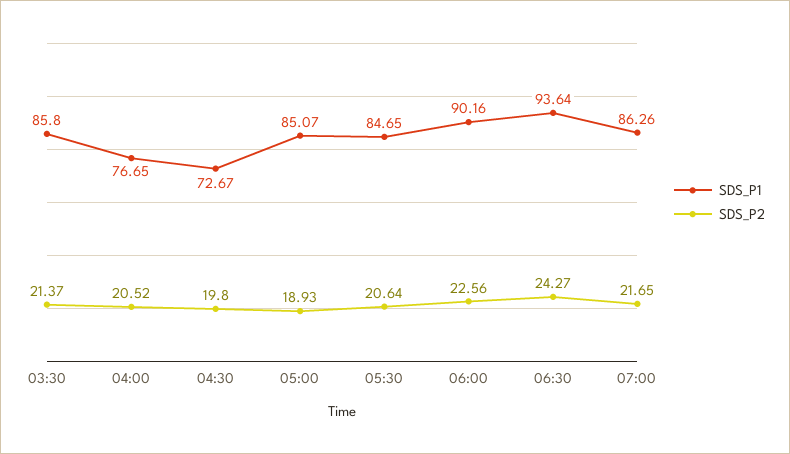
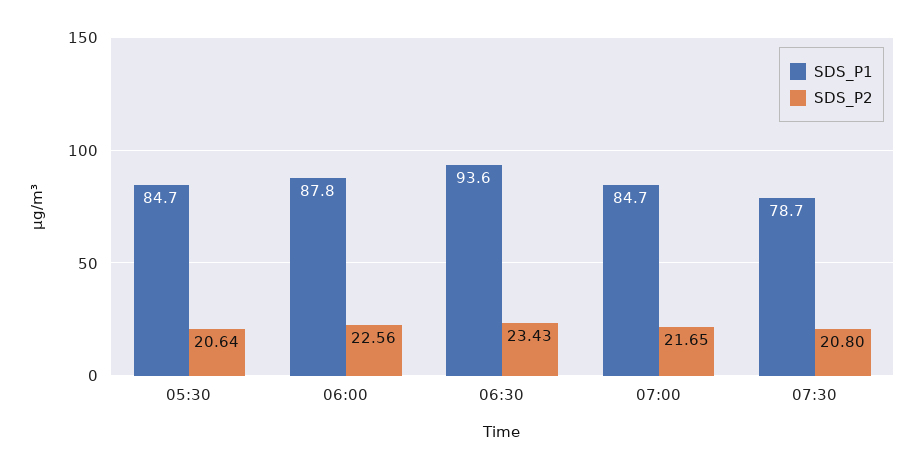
SDS_P1, 03:30: 85.8 -> none
SDS_P2, 03:30: 21.37 -> none
SDS_P1, 04:00: 76.65 -> none
SDS_P2, 04:00: 20.52 -> none
SDS_P1, 04:30: 72.67 -> none
SDS_P2, 04:30: 19.8 -> none
SDS_P1, 05:00: 85.07 -> none
SDS_P2, 05:00: 18.93 -> none
SDS_P1, 06:00: 90.16 -> 87.8
SDS_P2, 06:30: 24.27 -> 23.43
SDS_P1, 07:00: 86.26 -> 84.7
SDS_P1, 07:30: none -> 78.7
SDS_P2, 07:30: none -> 20.8

